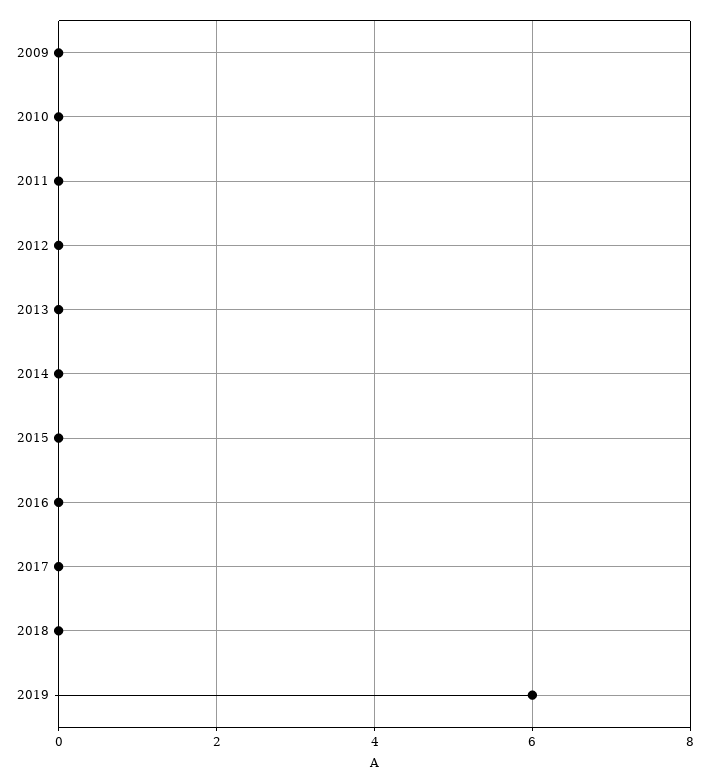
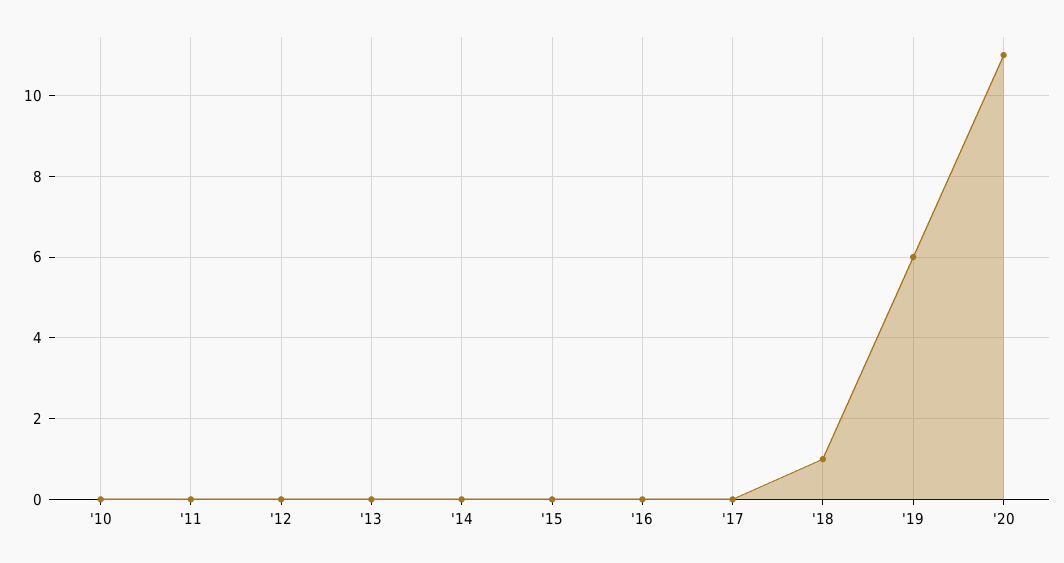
2009: 0 -> none
2018: 0 -> 1
'20: none -> 11

